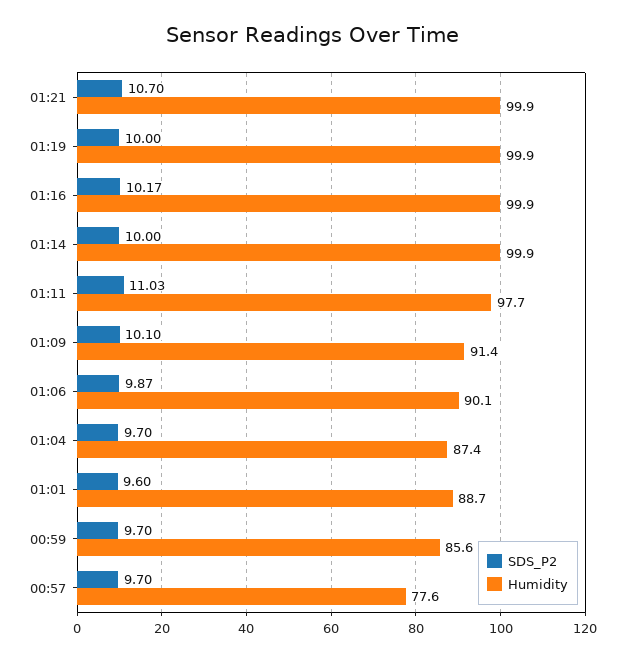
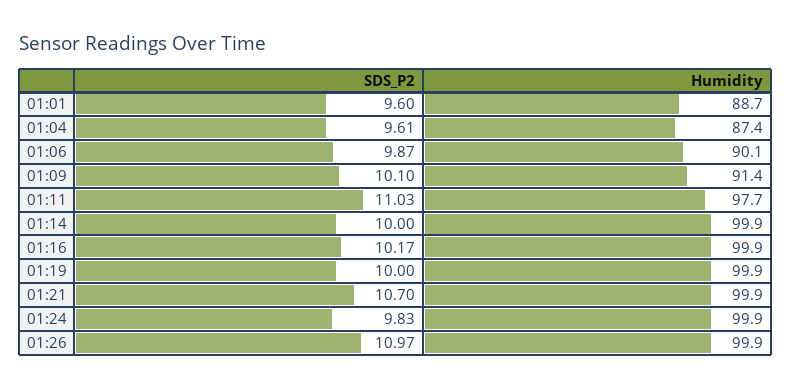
SDS_P2, 01:04: 9.7 -> 9.61
SDS_P2, 00:59: 9.7 -> none
Humidity, 00:59: 85.6 -> none
SDS_P2, 00:57: 9.7 -> none
Humidity, 00:57: 77.6 -> none
SDS_P2, 01:24: none -> 9.83
Humidity, 01:24: none -> 99.9
SDS_P2, 01:26: none -> 10.97
Humidity, 01:26: none -> 99.9

